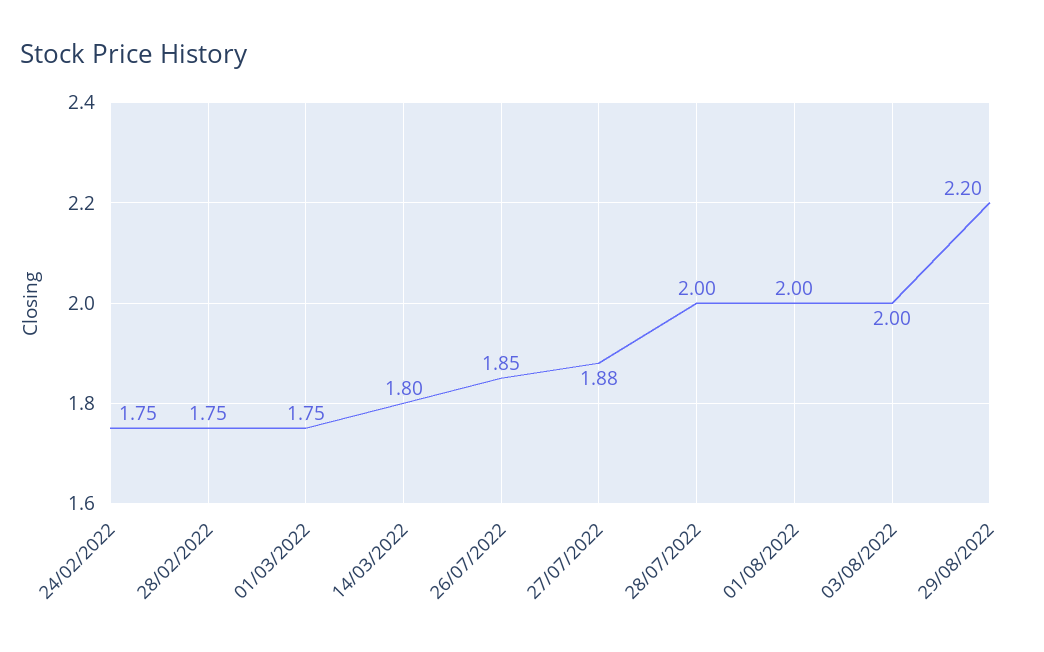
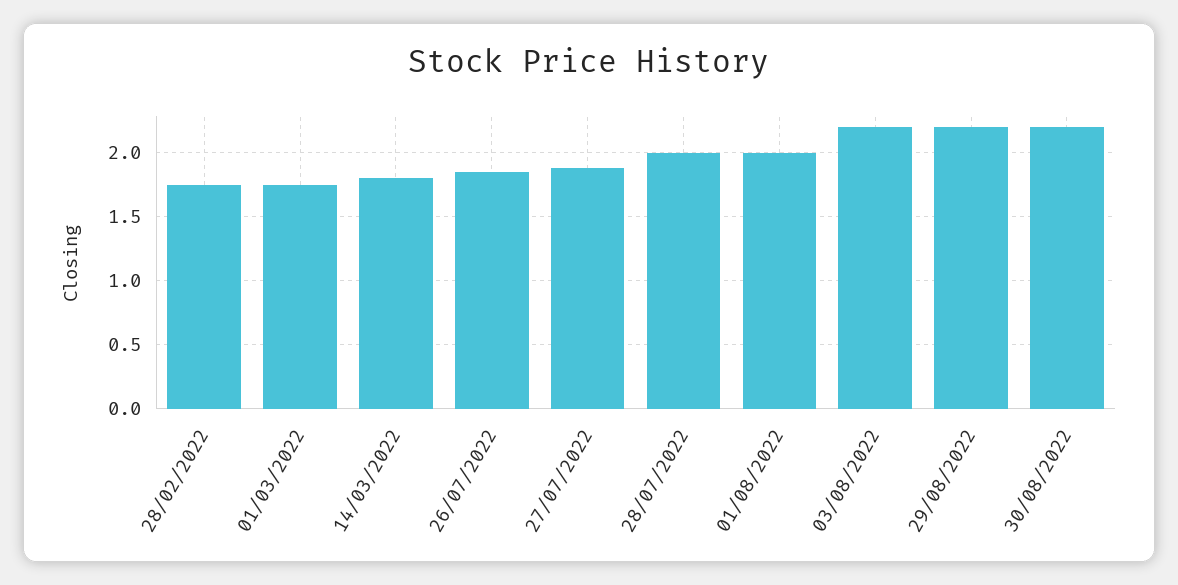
24/02/2022: 1.75 -> none
03/08/2022: 2 -> 2.2
30/08/2022: none -> 2.2

